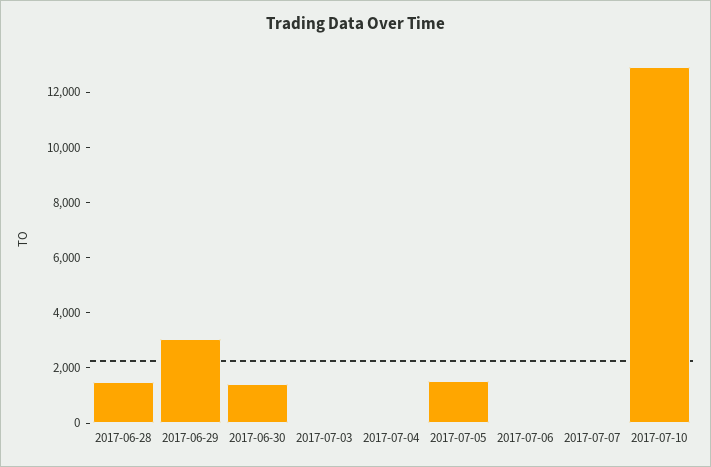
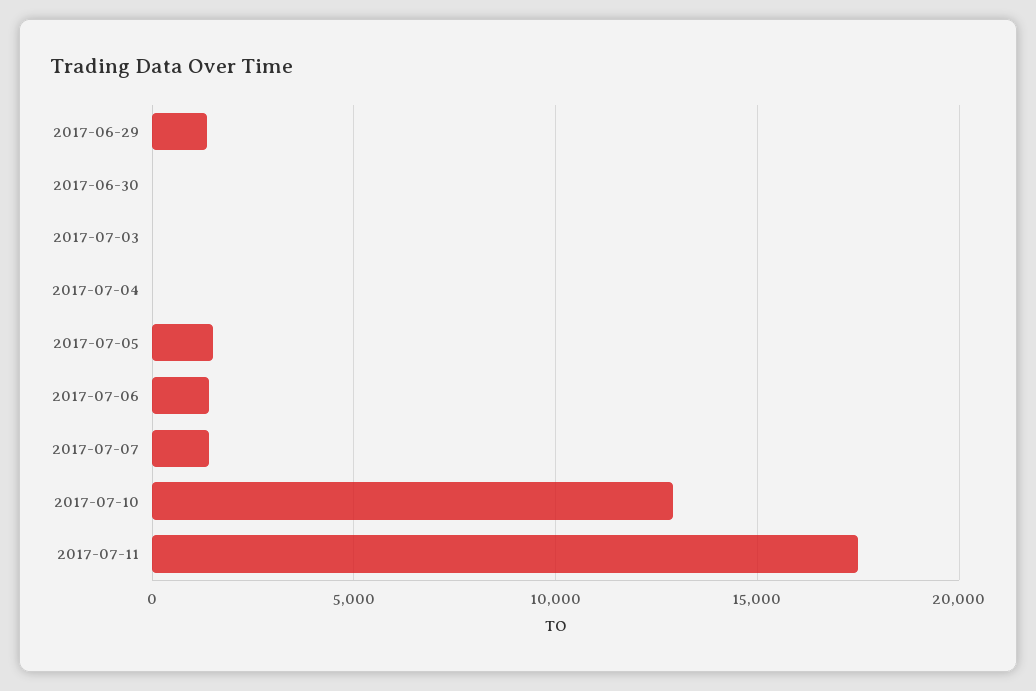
2017-06-28: 1500 -> none
2017-06-29: 3000 -> 1500
2017-06-30: 1500 -> 0
2017-07-06: 0 -> 1500
2017-07-07: 0 -> 1500
2017-07-11: none -> 17500

